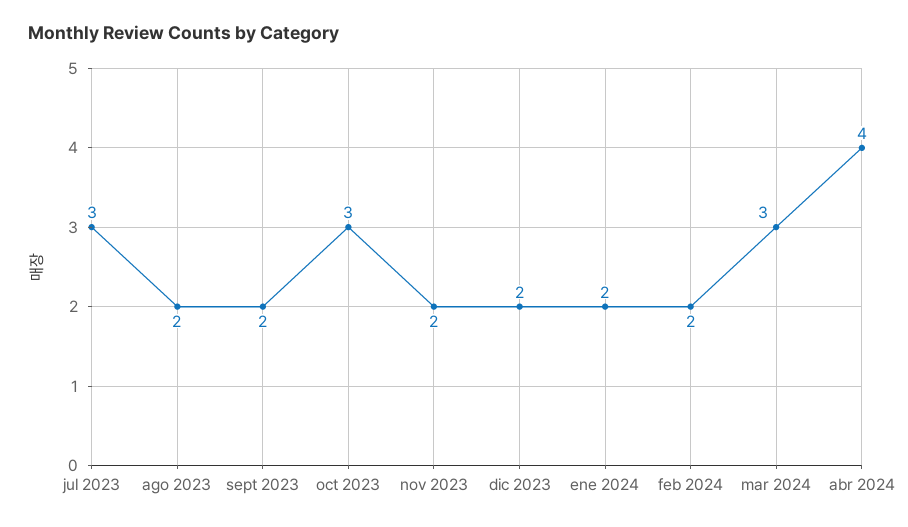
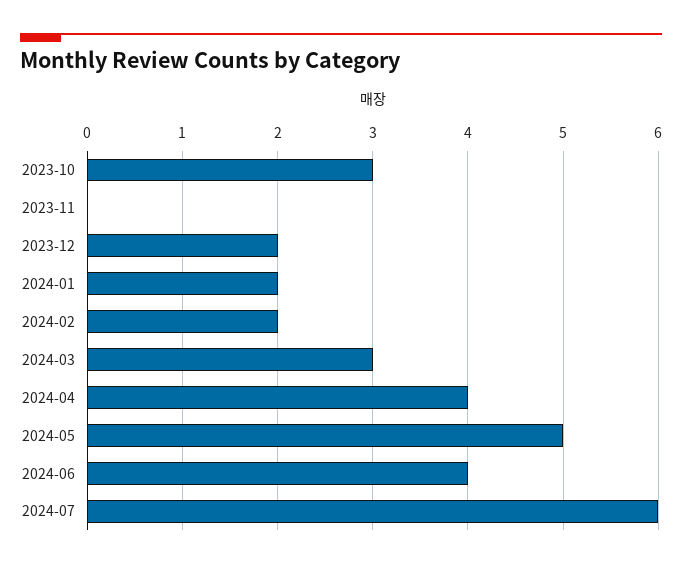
jul 2023: 3 -> none
ago 2023: 2 -> none
sept 2023: 2 -> none
nov 2023: 2 -> 0
2024-05: none -> 5
2024-06: none -> 4
2024-07: none -> 6

